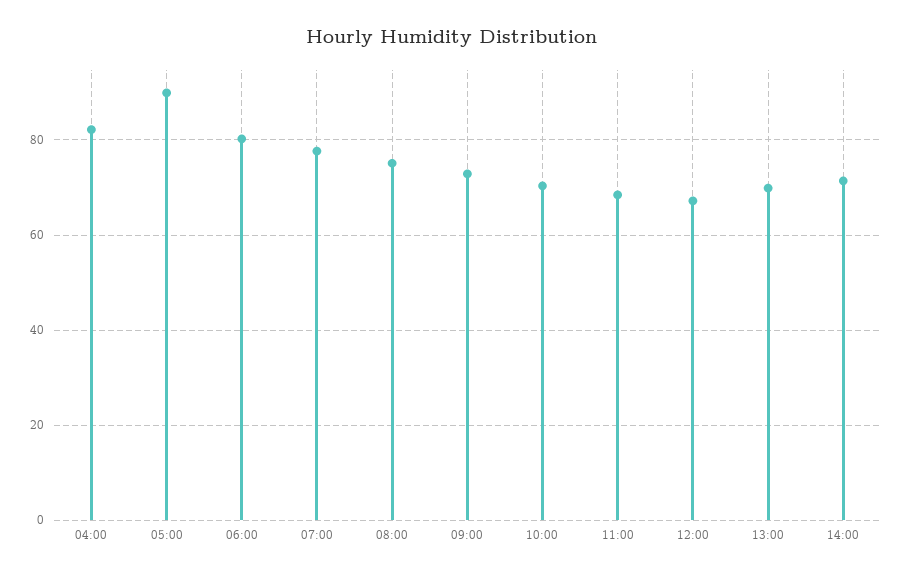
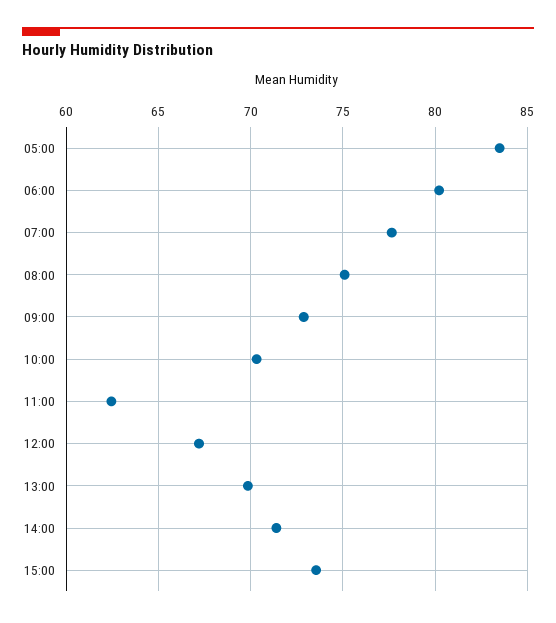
04:00: 82 -> none
05:00: 90 -> 83.5
11:00: 68 -> 62.5
15:00: none -> 73.5

